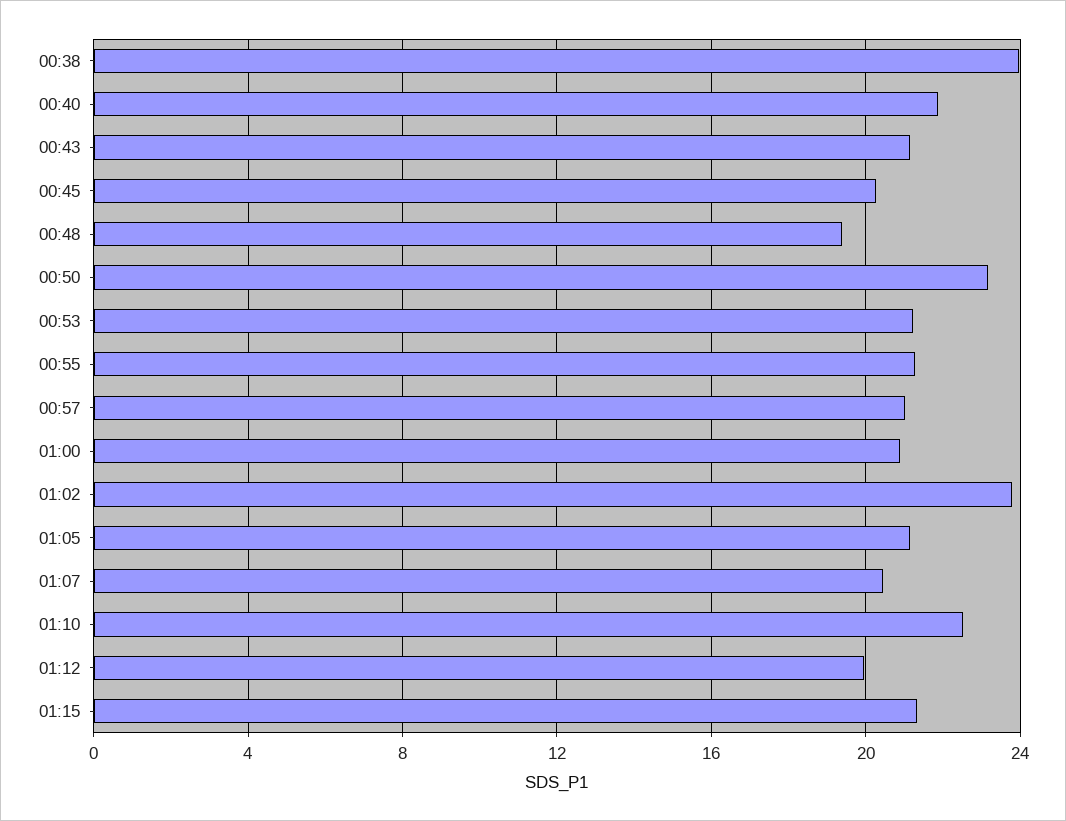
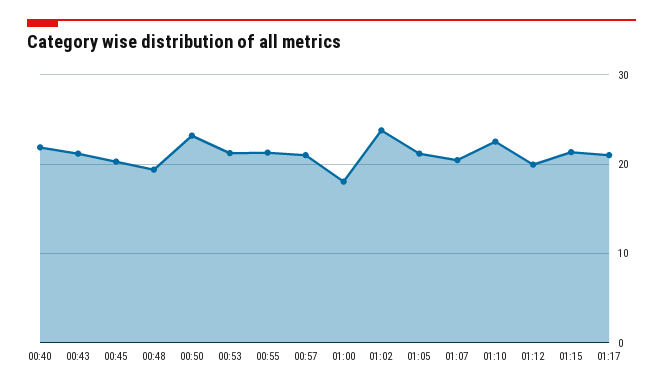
00:38: 24 -> none
01:00: 21 -> 18
01:17: none -> 21

